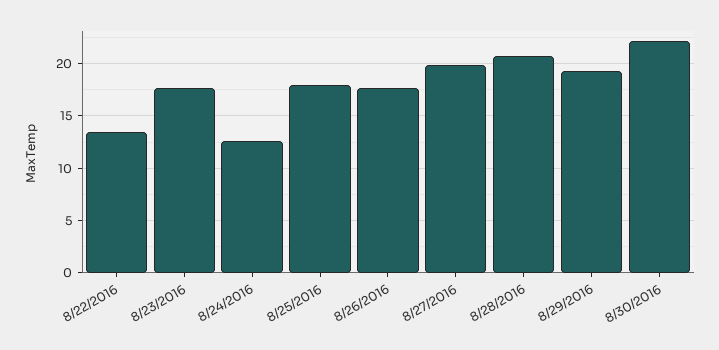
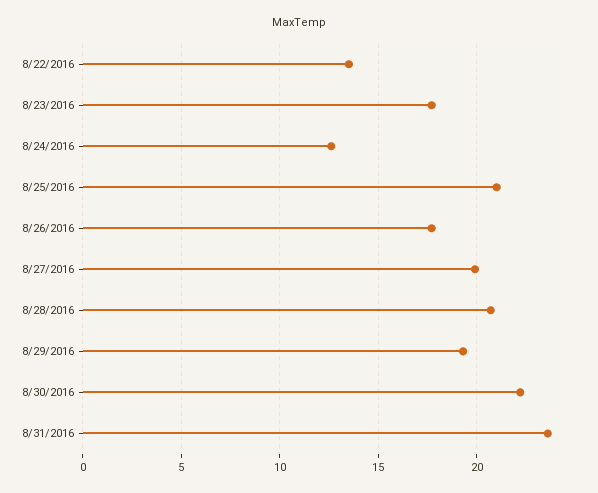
8/25/2016: 18 -> 21
8/31/2016: none -> 23.5

